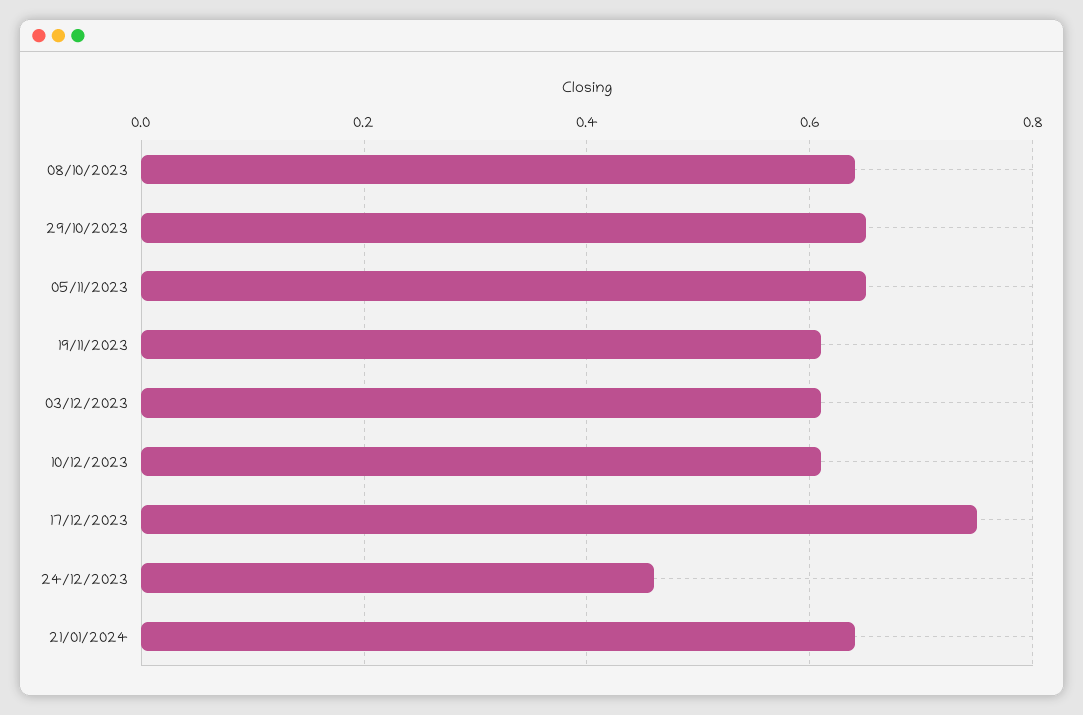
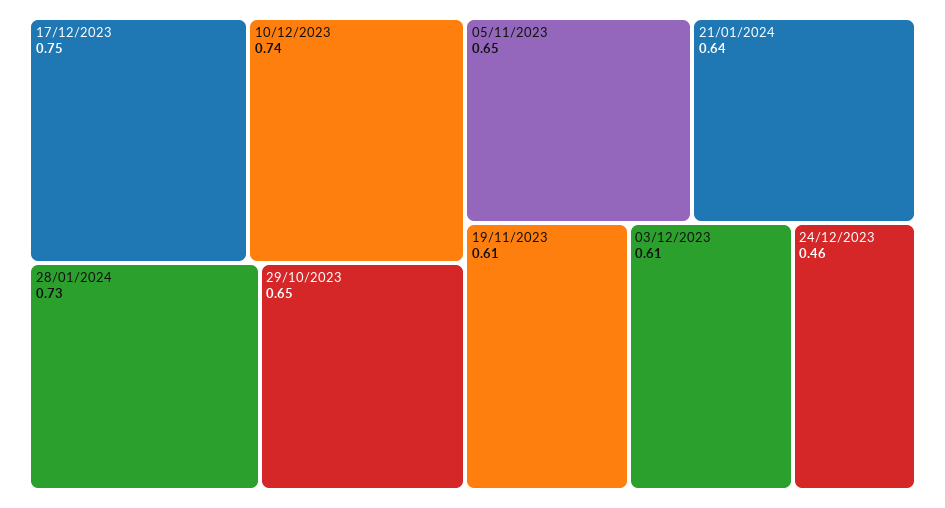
08/10/2023: 0.65 -> none
10/12/2023: 0.6 -> 0.74
28/01/2024: none -> 0.73

